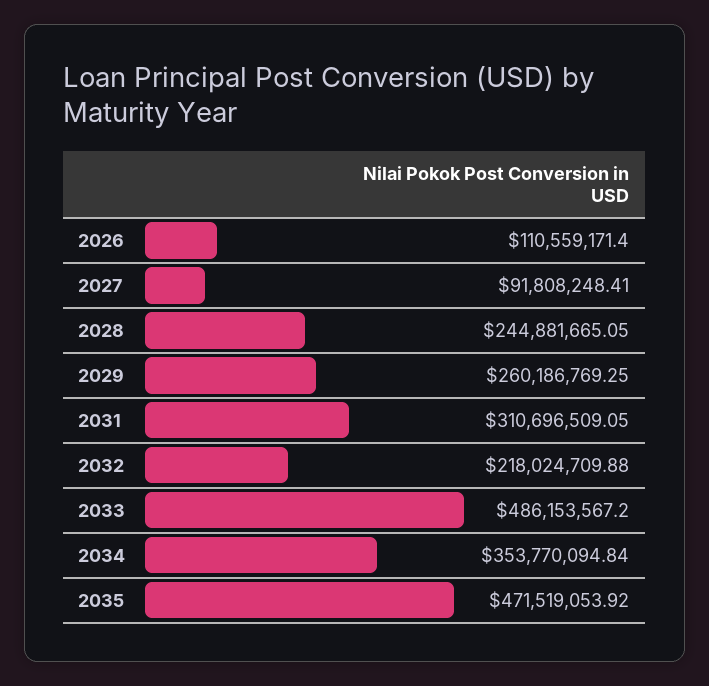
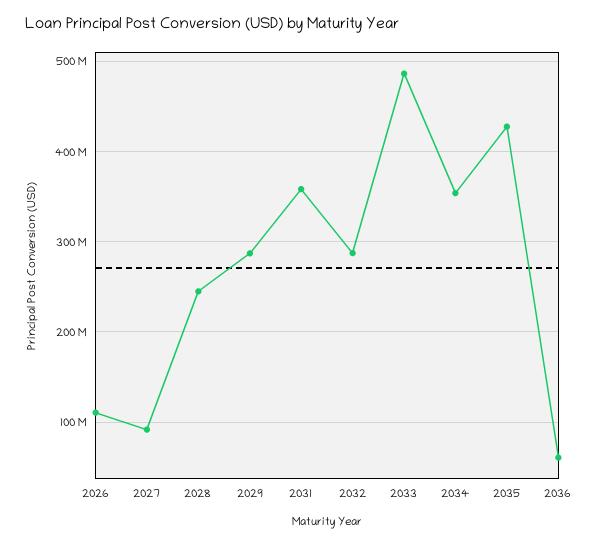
2029: 260186769.25 -> 290000000
2031: 310696509.05 -> 360000000
2032: 218024709.88 -> 290000000
2035: 471519053.92 -> 430000000
2036: none -> 60000000

